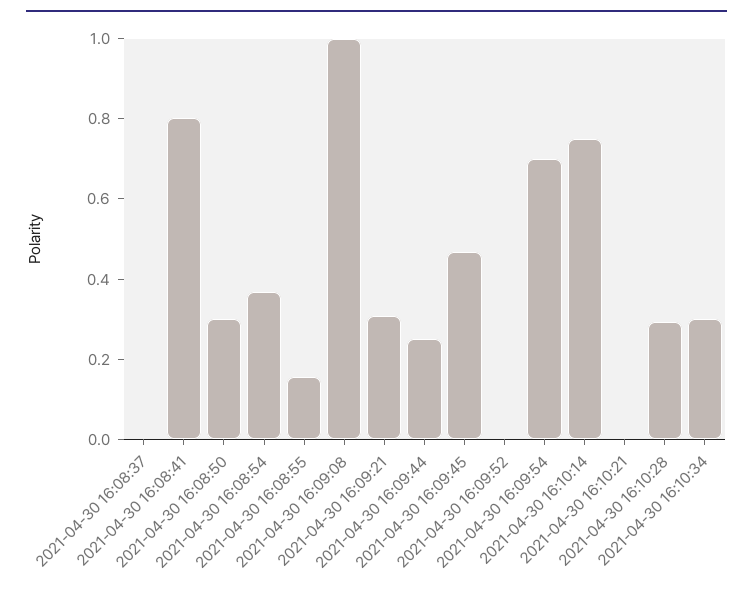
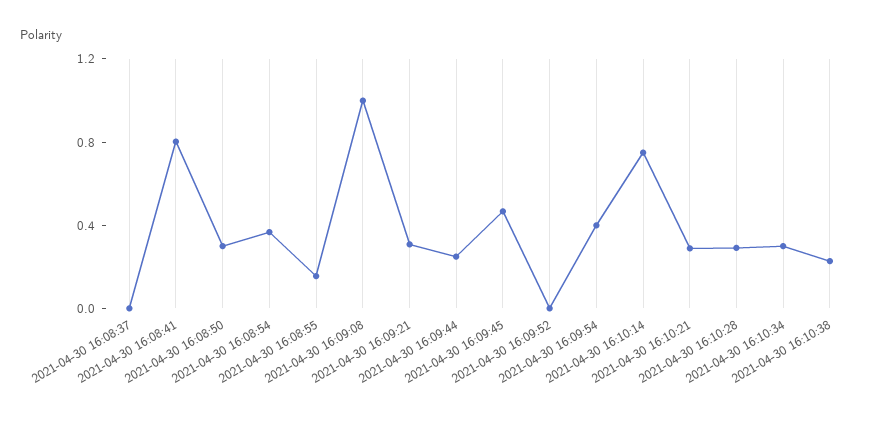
2021-04-30 16:09:54: 0.7 -> 0.4
2021-04-30 16:10:21: 0 -> 0.3
2021-04-30 16:10:38: none -> 0.2

